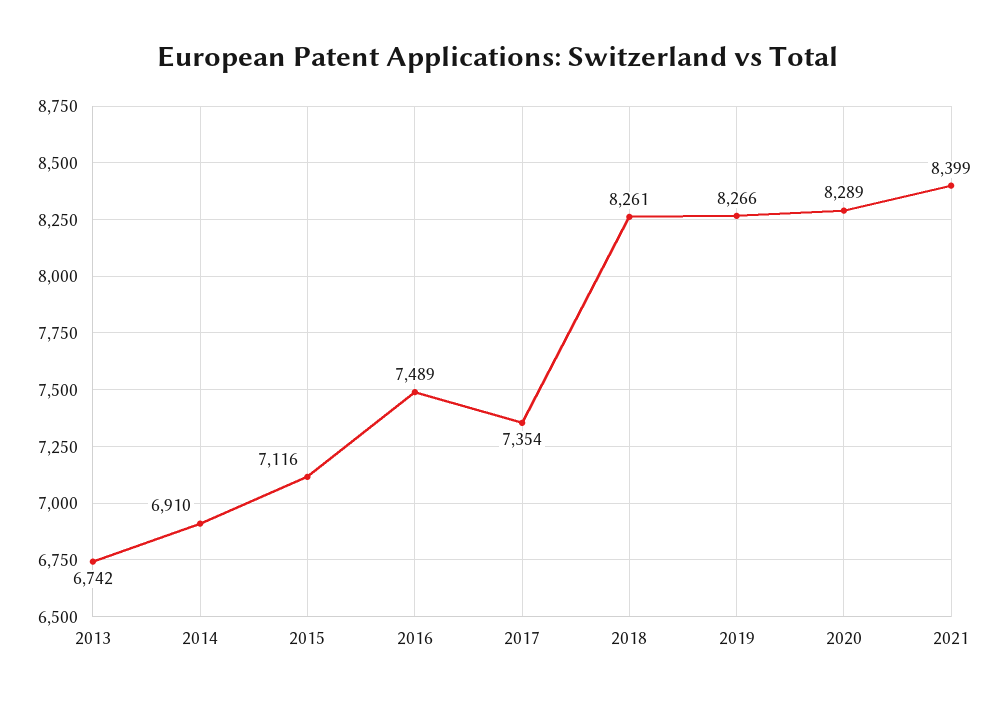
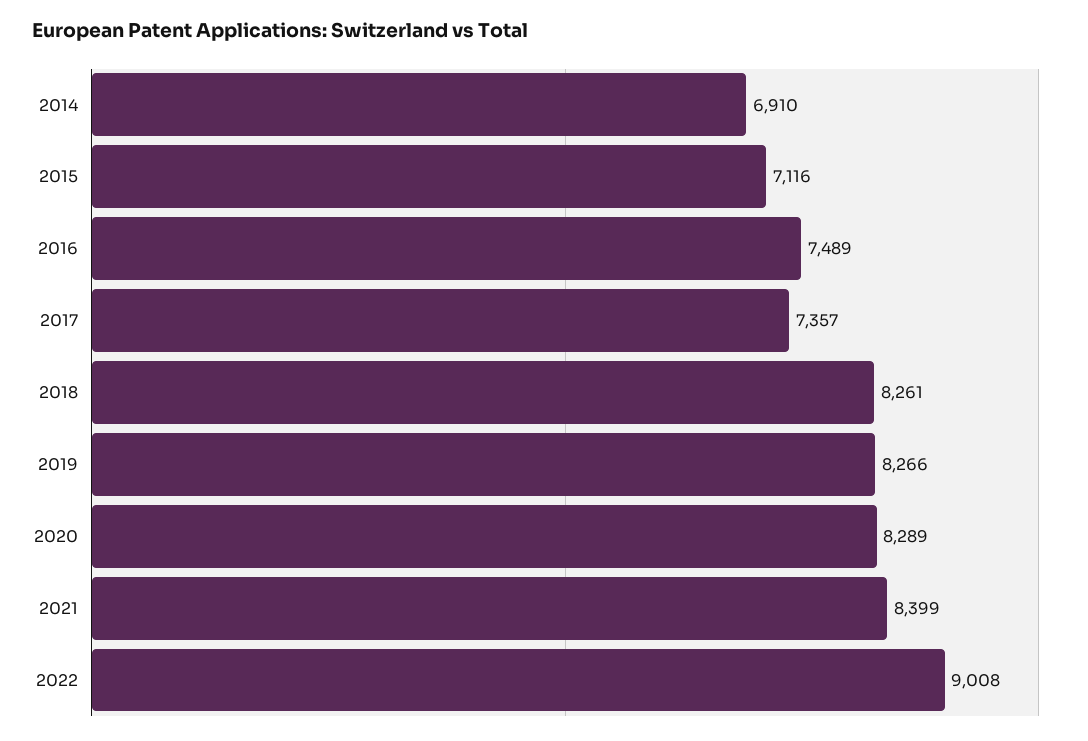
2013: 6742 -> none
2017: 7354 -> 7357
2022: none -> 9008

